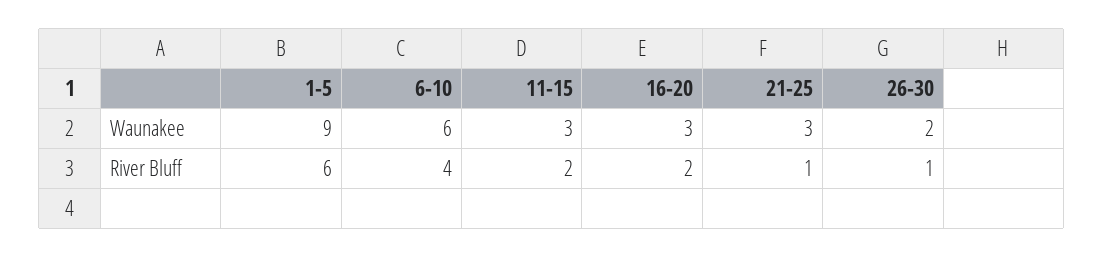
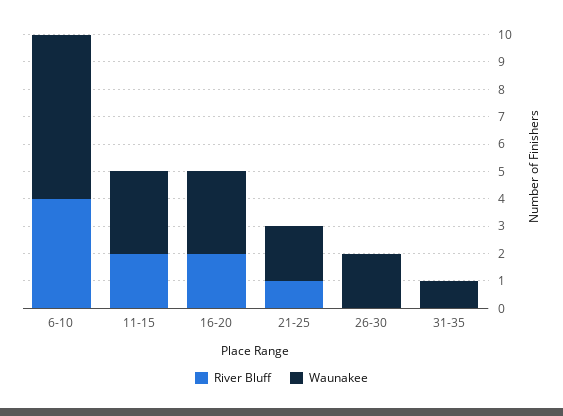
Waunakee, 1-5: 9 -> none
Waunakee, 21-25: 3 -> 2
River Bluff, 1-5: 6 -> none
River Bluff, 26-30: 1 -> 0
River Bluff, 31-35: none -> 0
Waunakee, 31-35: none -> 1

